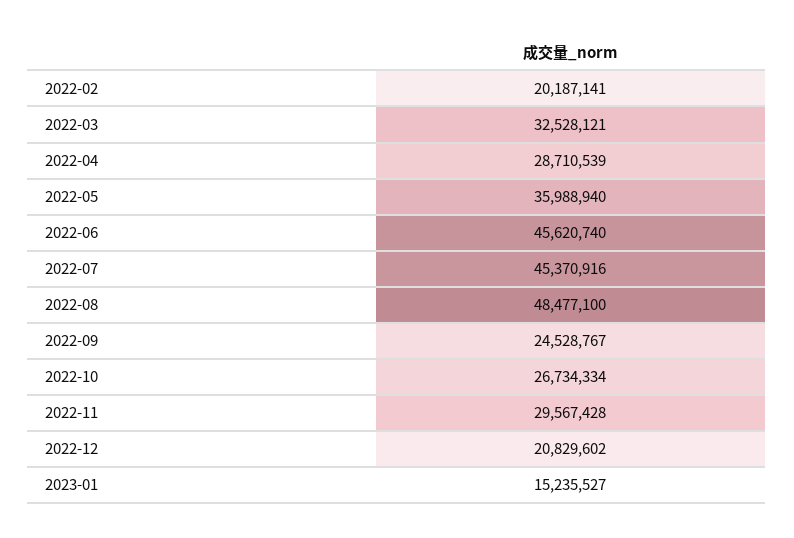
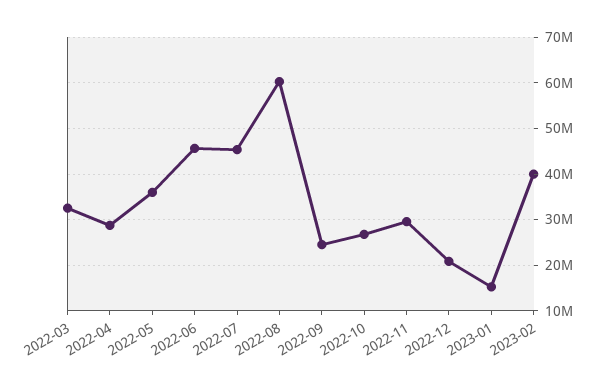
2022-02: 20187141 -> none
2022-08: 48477100 -> 60000000
2023-02: none -> 40000000

